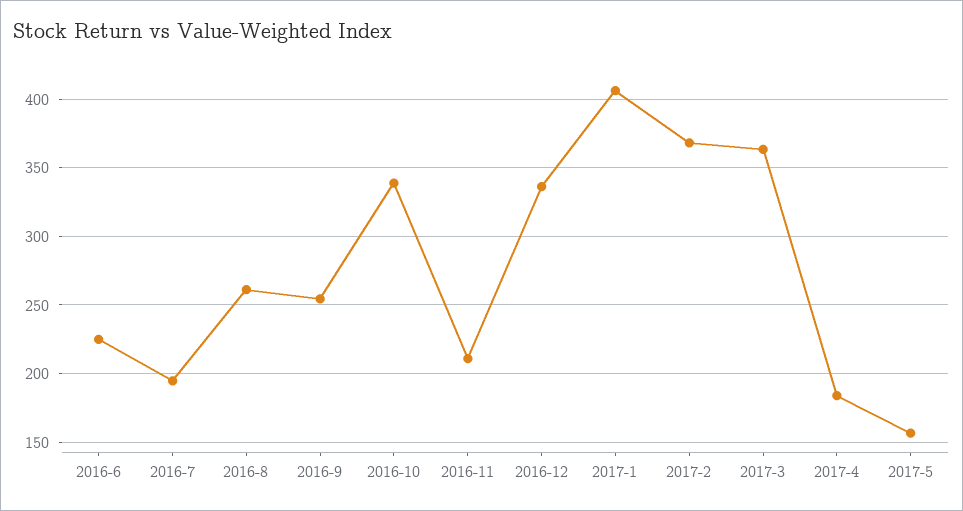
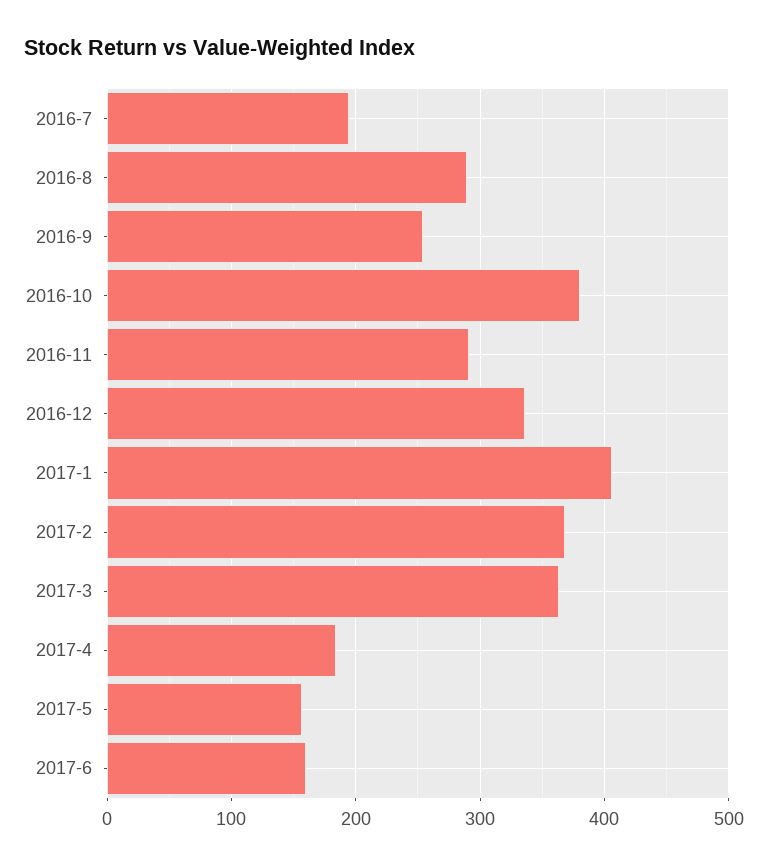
2016-6: 225 -> none
2016-8: 260 -> 290
2016-10: 340 -> 380
2016-11: 210 -> 290
2017-6: none -> 160

